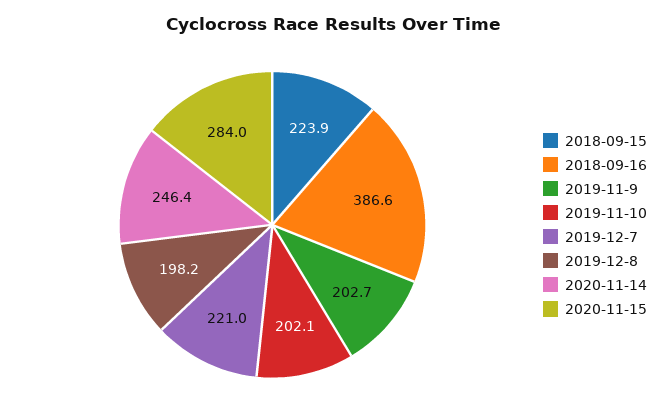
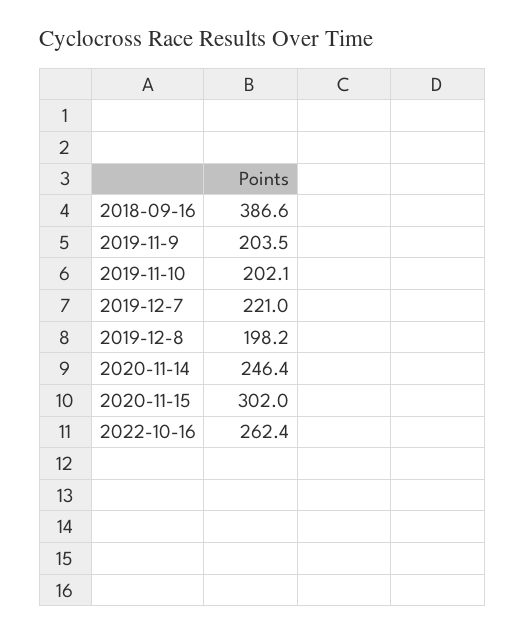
2018-09-15: 223.9 -> none
2019-11-9: 202.7 -> 203.5
2020-11-15: 284 -> 302
2022-10-16: none -> 262.4

